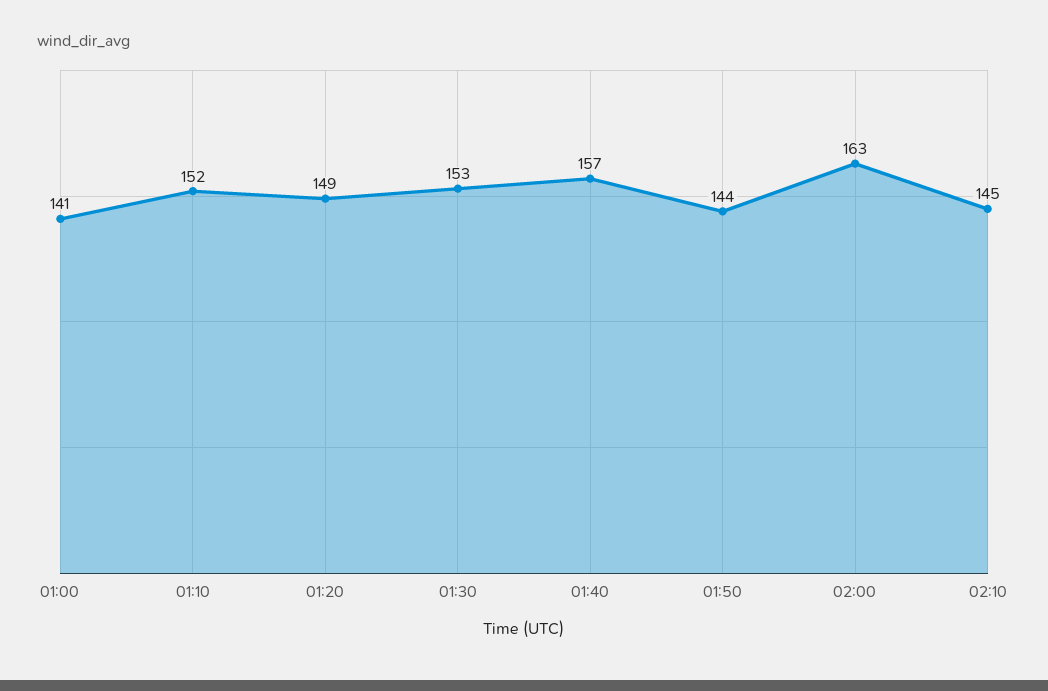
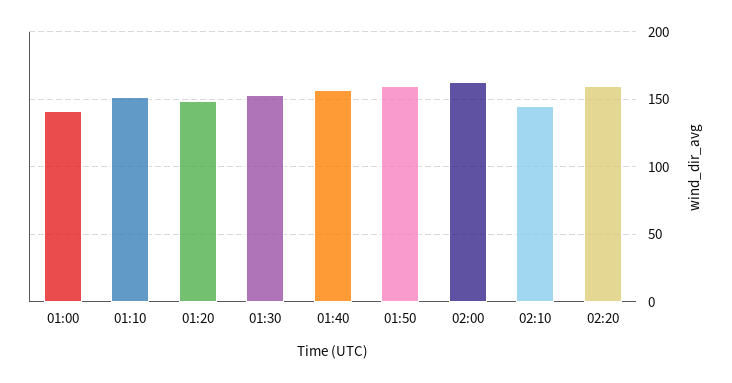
01:50: 144 -> 160
02:20: none -> 160

